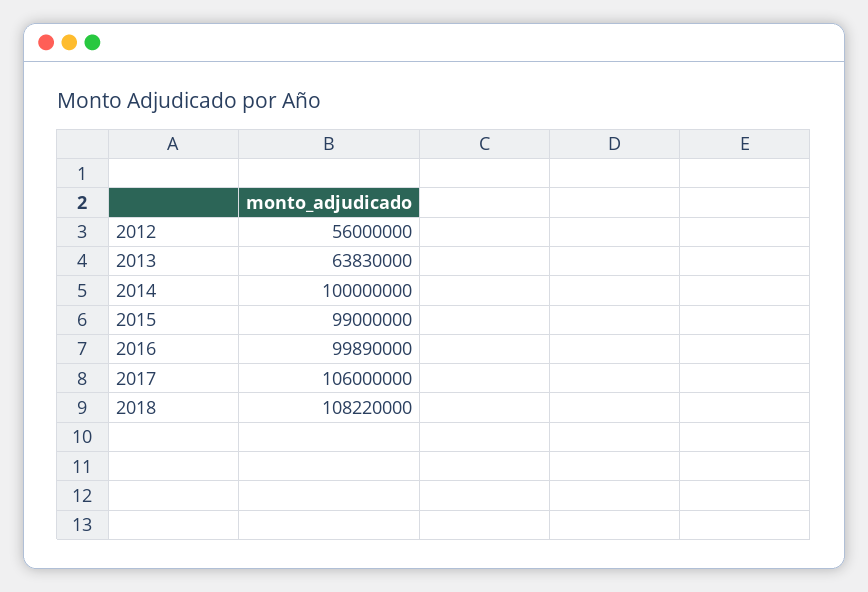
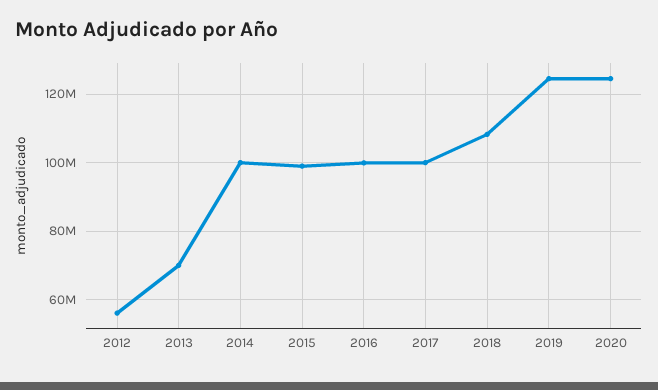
2013: 63830000 -> 70000000
2017: 106000000 -> 100000000
2019: none -> 124000000
2020: none -> 124000000

